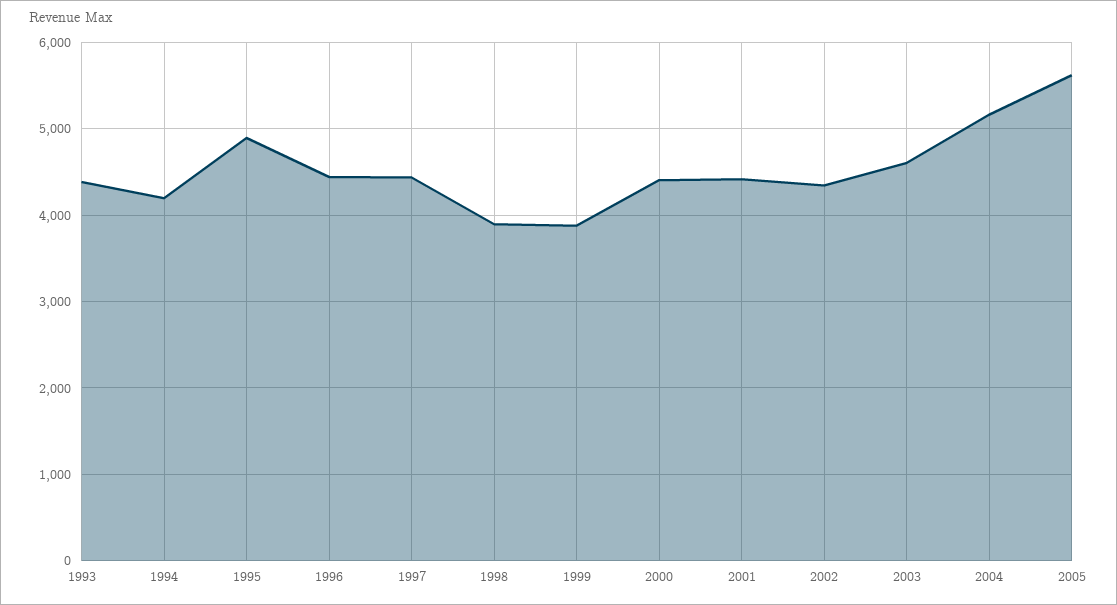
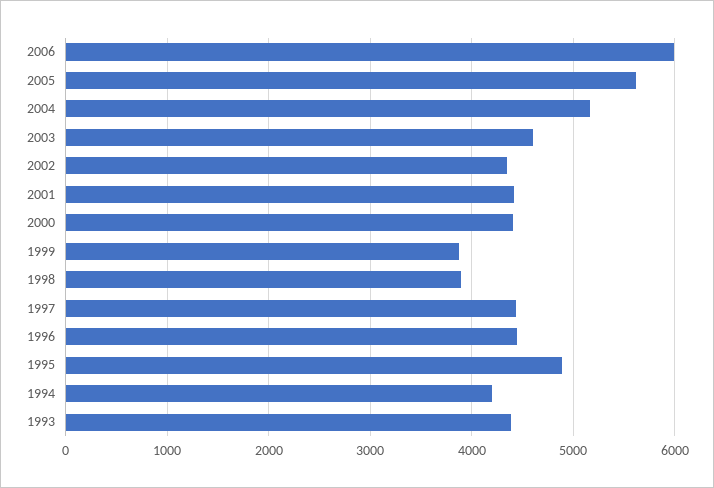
2006: none -> 6000

